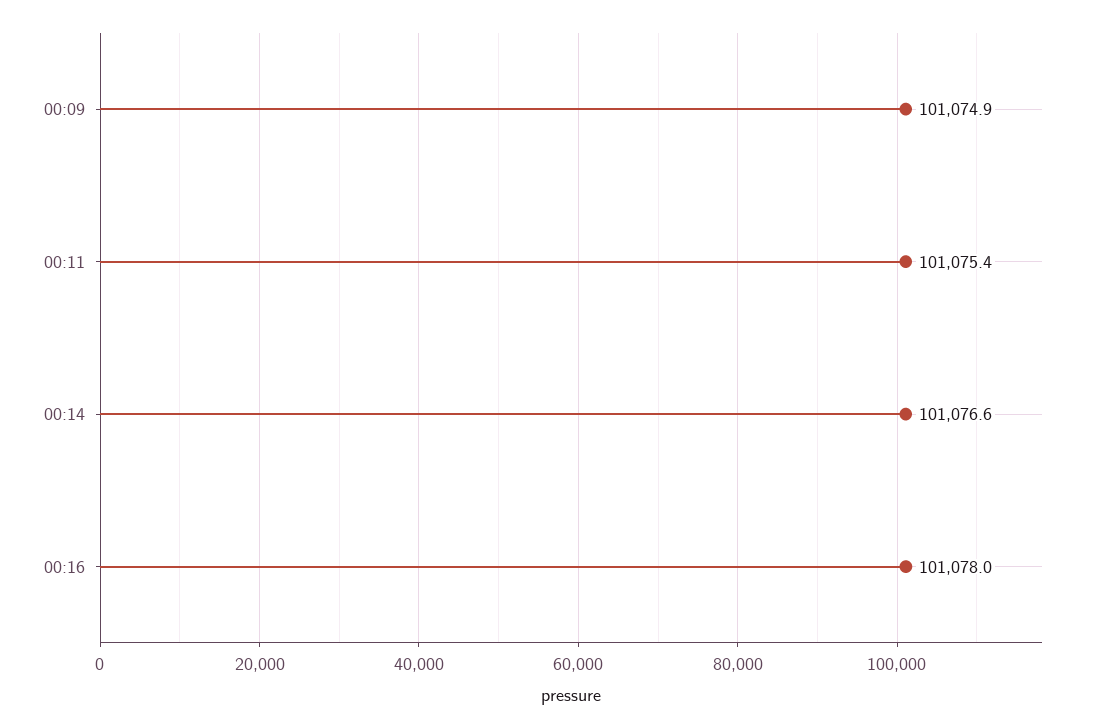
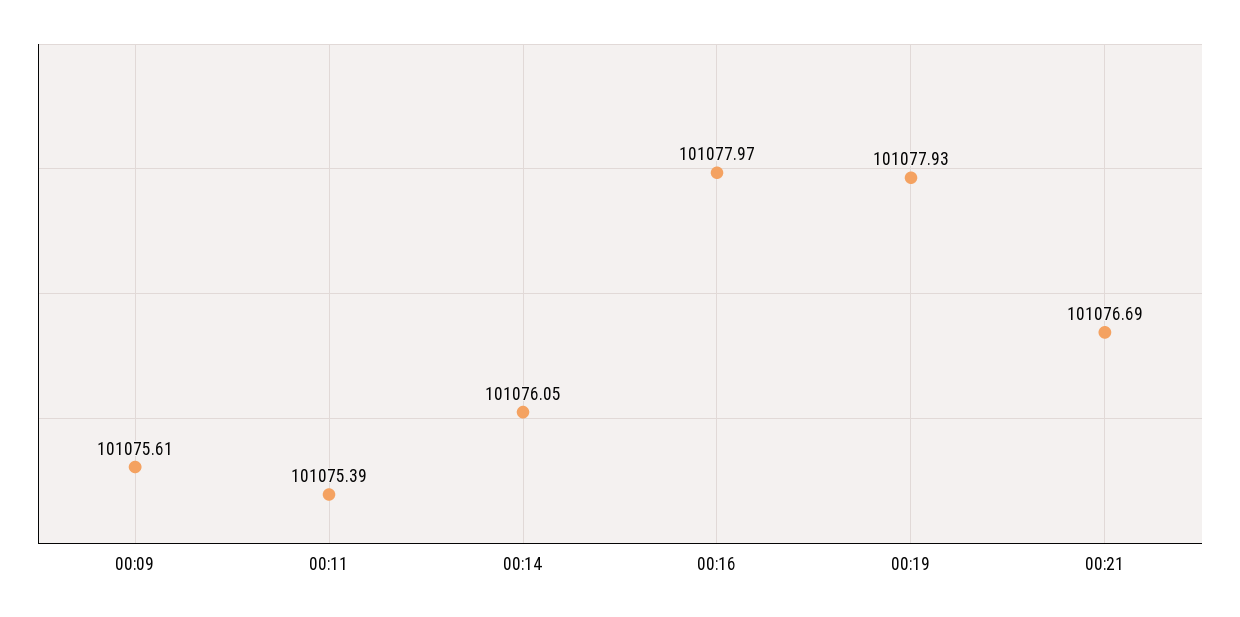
00:09: 101074.9 -> 101075.61
00:14: 101076.6 -> 101076.05
00:19: none -> 101077.93
00:21: none -> 101076.69

